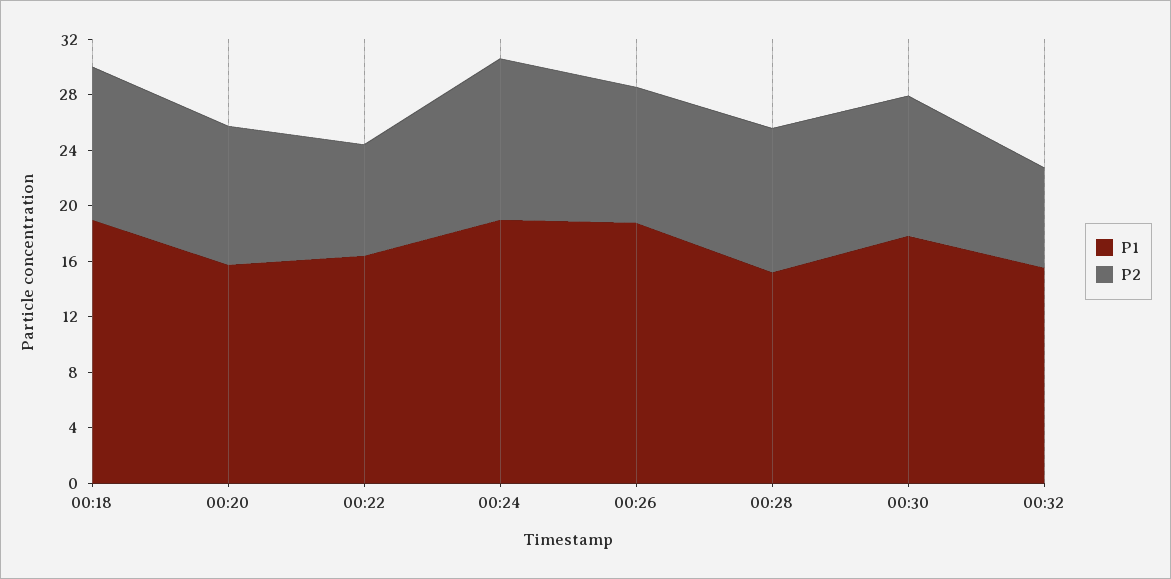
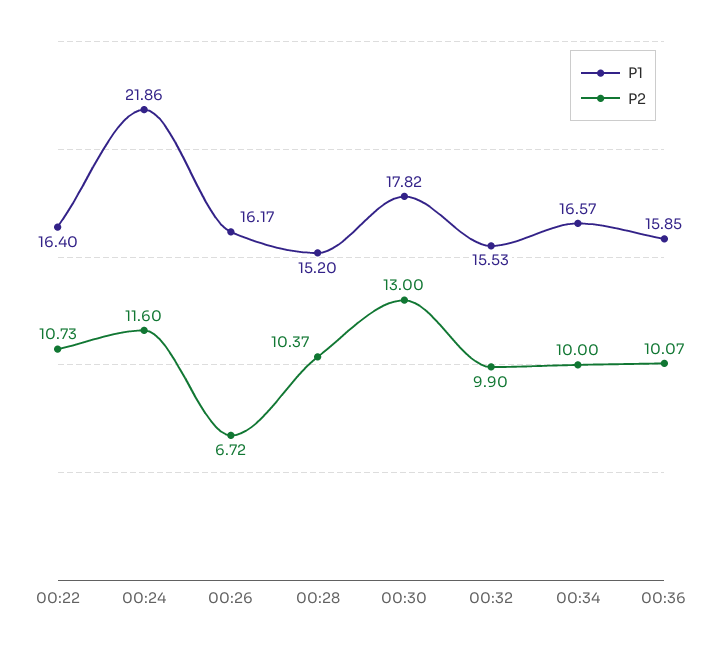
P1, 00:18: 19 -> none
P2, 00:18: 11 -> none
P1, 00:20: 16 -> none
P2, 00:20: 10 -> none
P2, 00:22: 8 -> 10.73
P1, 00:24: 19 -> 21.86
P1, 00:26: 19 -> 16.17
P2, 00:26: 10 -> 6.72
P2, 00:30: 10 -> 13
P2, 00:32: 7 -> 9.9
P1, 00:34: none -> 16.57
P2, 00:34: none -> 10
P1, 00:36: none -> 15.85
P2, 00:36: none -> 10.07

